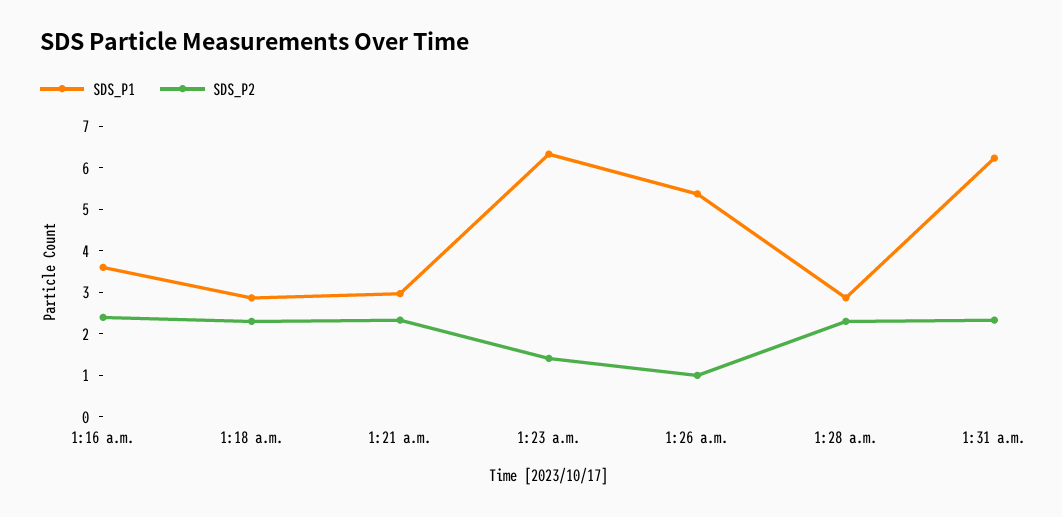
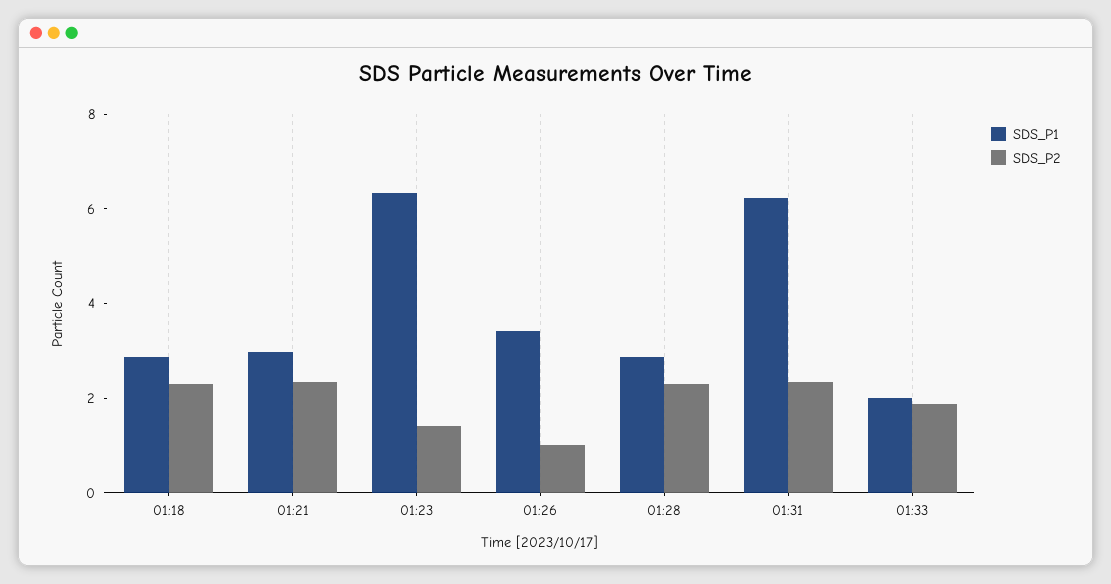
SDS_P1, 1:16 a.m.: 3.6 -> none
SDS_P2, 1:16 a.m.: 2.4 -> none
SDS_P1, 1:26 a.m.: 5.4 -> 3.5
SDS_P1, 01:33: none -> 2
SDS_P2, 01:33: none -> 2

